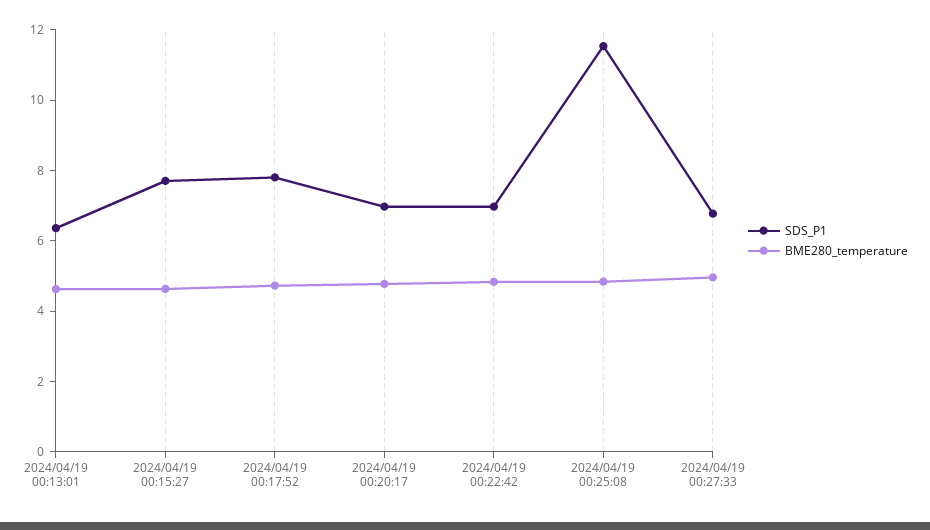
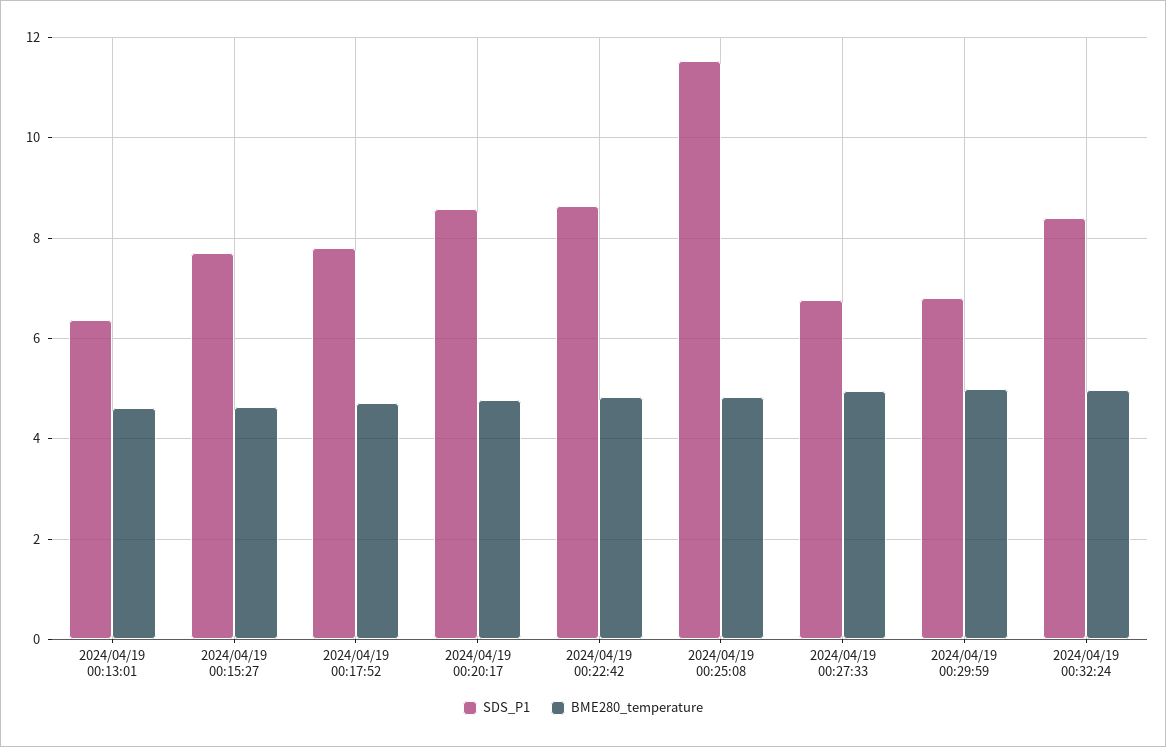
SDS_P1, 2024/04/19 00:20:17: 7 -> 8.6
SDS_P1, 2024/04/19 00:22:42: 7 -> 8.6
SDS_P1, 2024/04/19 00:29:59: none -> 6.8
BME280_temperature, 2024/04/19 00:29:59: none -> 5
SDS_P1, 2024/04/19 00:32:24: none -> 8.4
BME280_temperature, 2024/04/19 00:32:24: none -> 5

